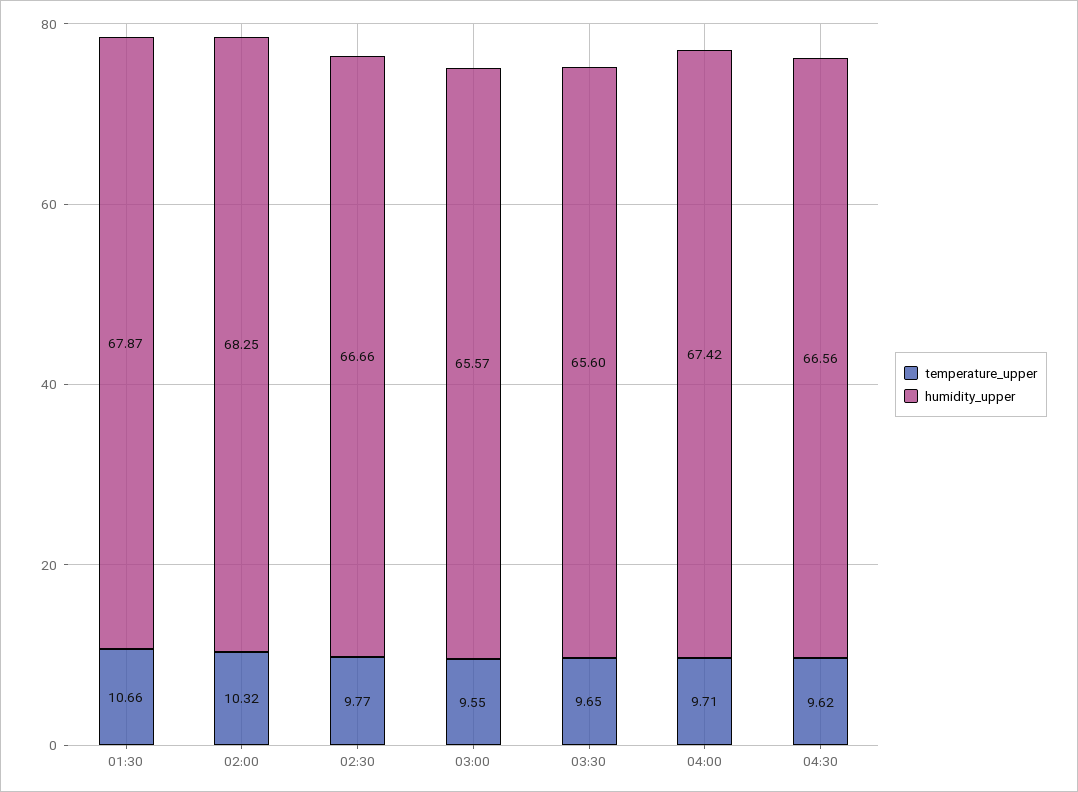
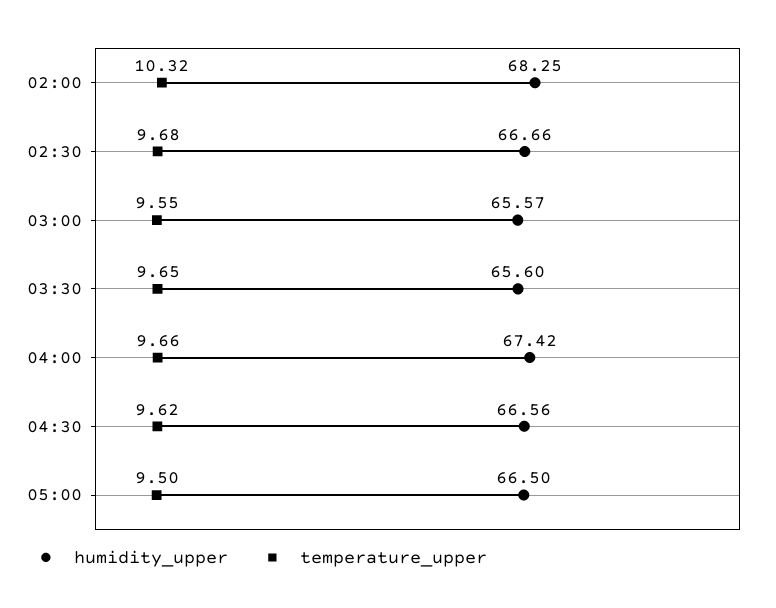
temperature_upper, 01:30: 10.66 -> none
humidity_upper, 01:30: 67.87 -> none
temperature_upper, 02:30: 9.77 -> 9.68
temperature_upper, 04:00: 9.71 -> 9.66
humidity_upper, 05:00: none -> 66.5
temperature_upper, 05:00: none -> 9.5

